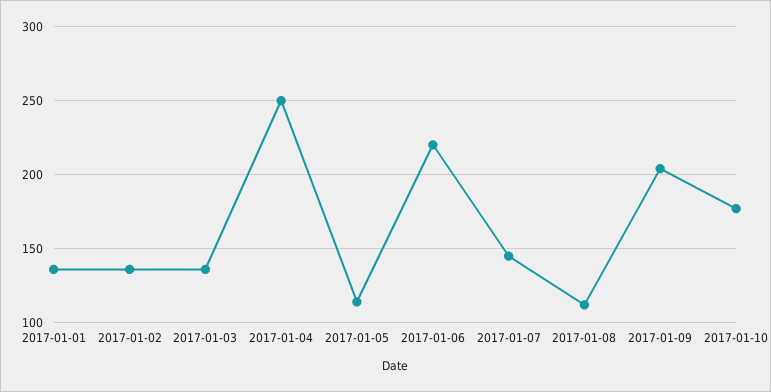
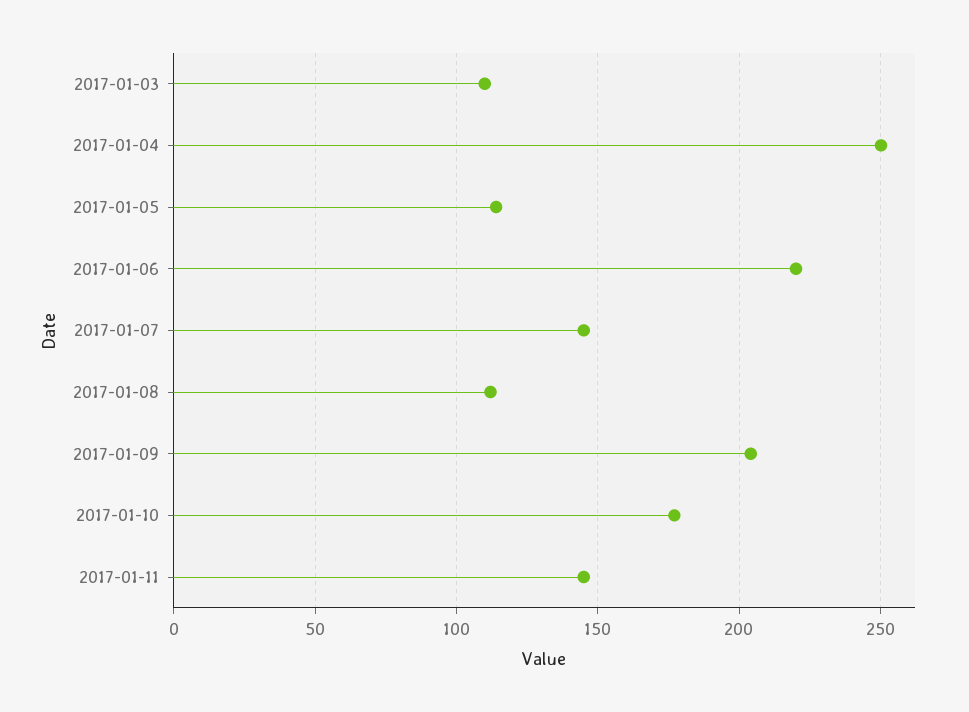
2017-01-01: 135 -> none
2017-01-02: 135 -> none
2017-01-03: 135 -> 110
2017-01-11: none -> 145

